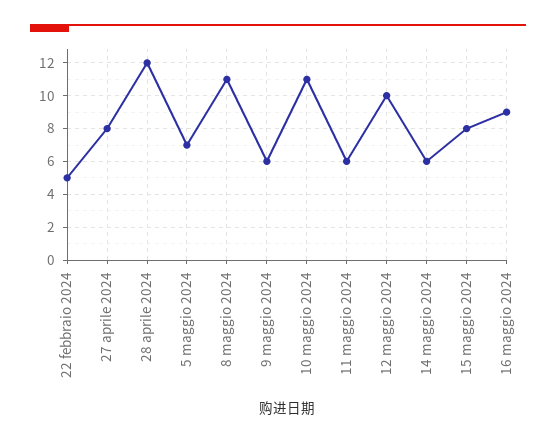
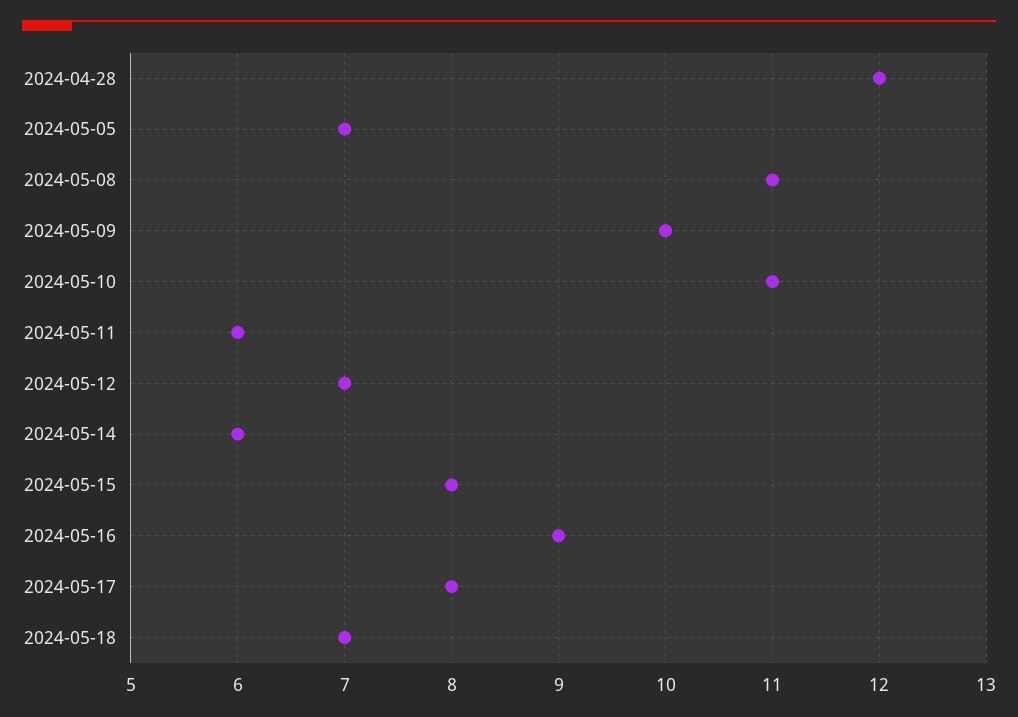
22 febbraio 2024: 5 -> none
27 aprile 2024: 8 -> none
9 maggio 2024: 6 -> 10
12 maggio 2024: 10 -> 7
2024-05-17: none -> 8
2024-05-18: none -> 7

